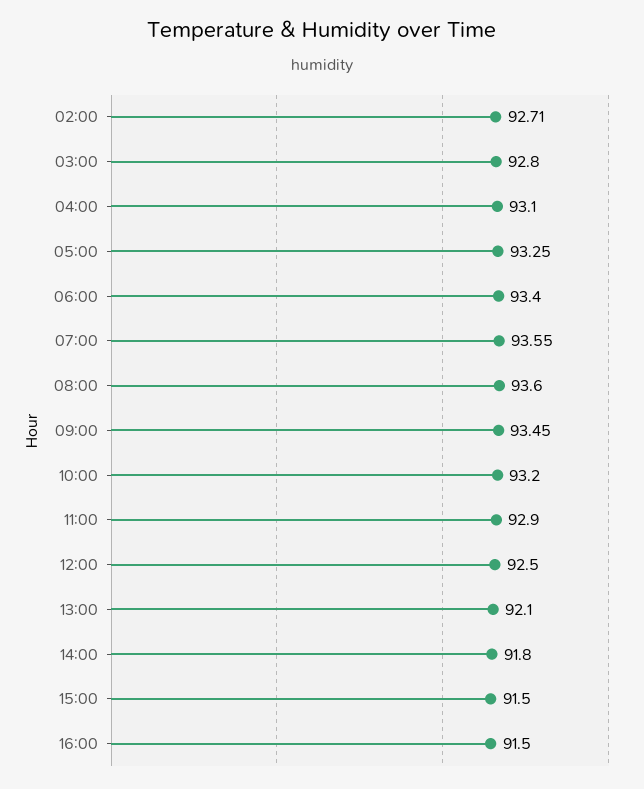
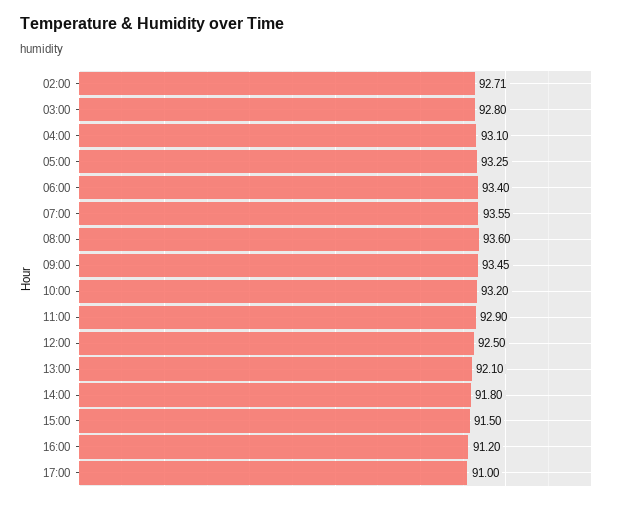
16:00: 91.5 -> 91.2
17:00: none -> 91

